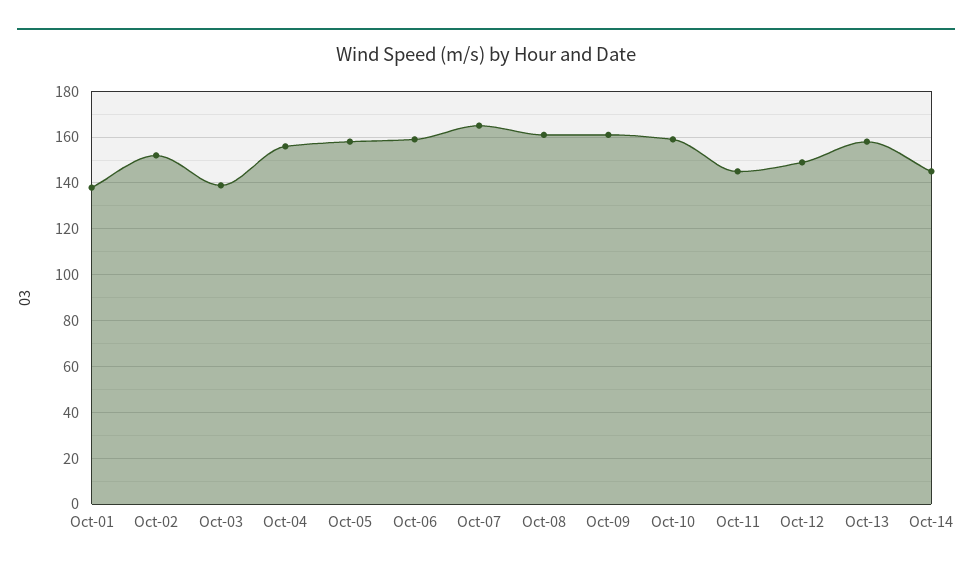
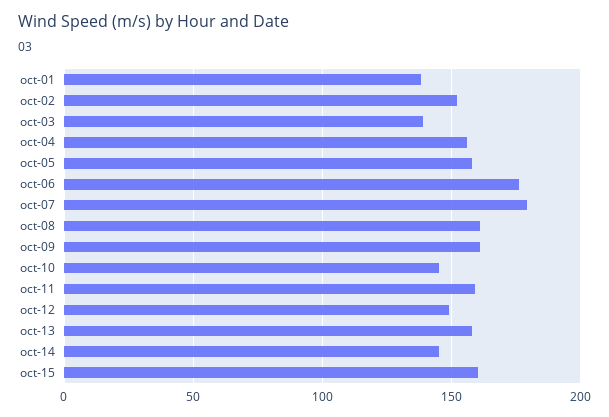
Oct-06: 160 -> 175
Oct-07: 165 -> 180
Oct-10: 160 -> 145
Oct-11: 145 -> 160
oct-15: none -> 160

